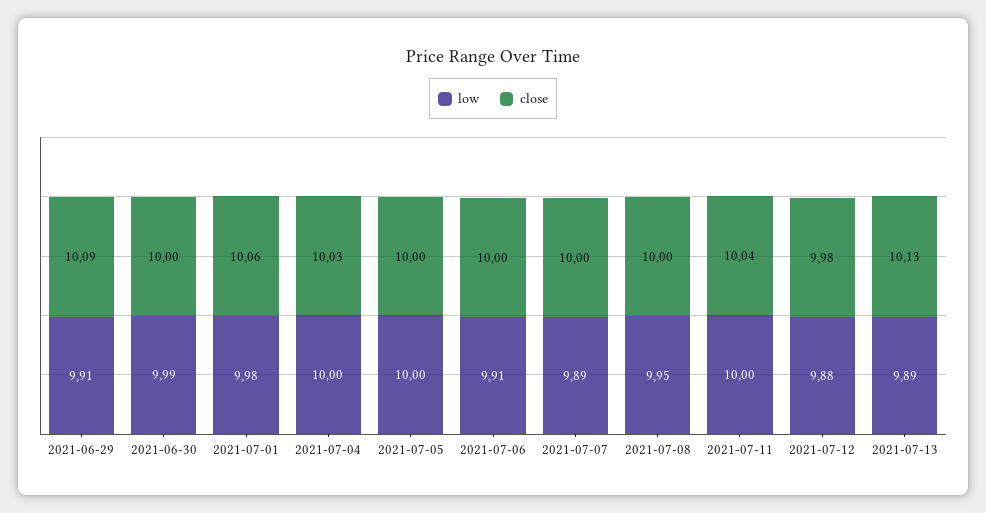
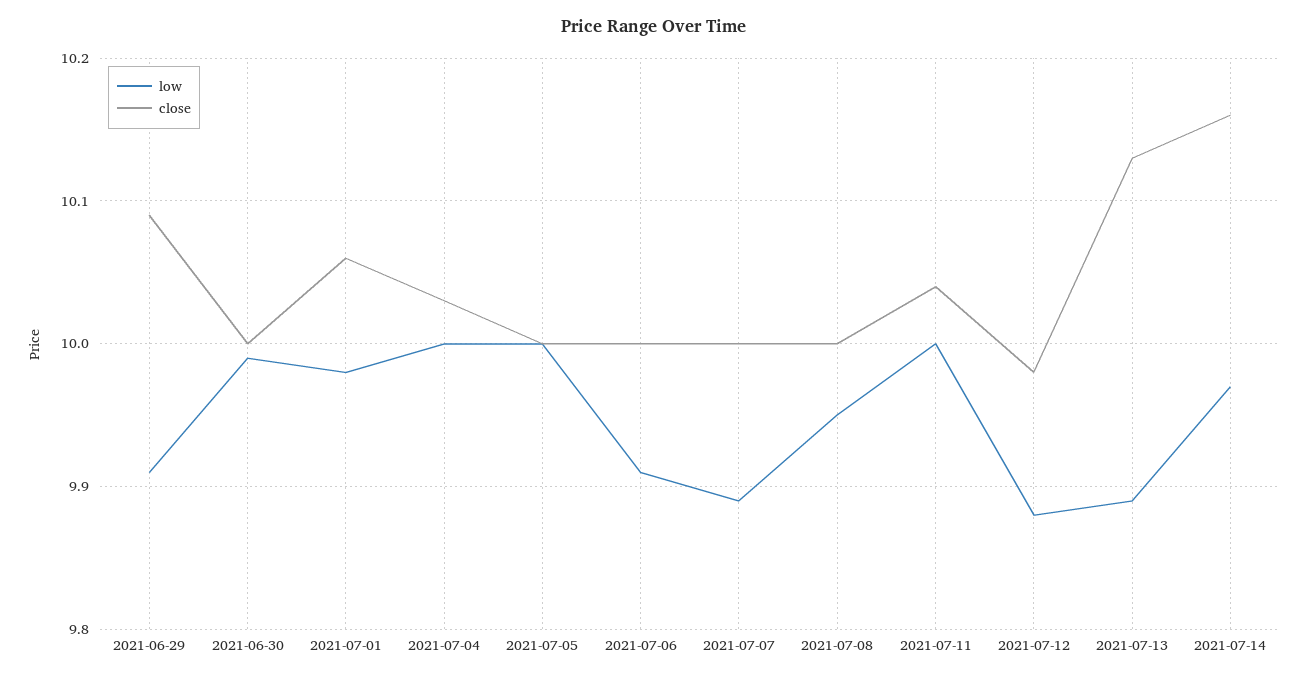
low, 2021-07-14: none -> 9.97
close, 2021-07-14: none -> 10.16

